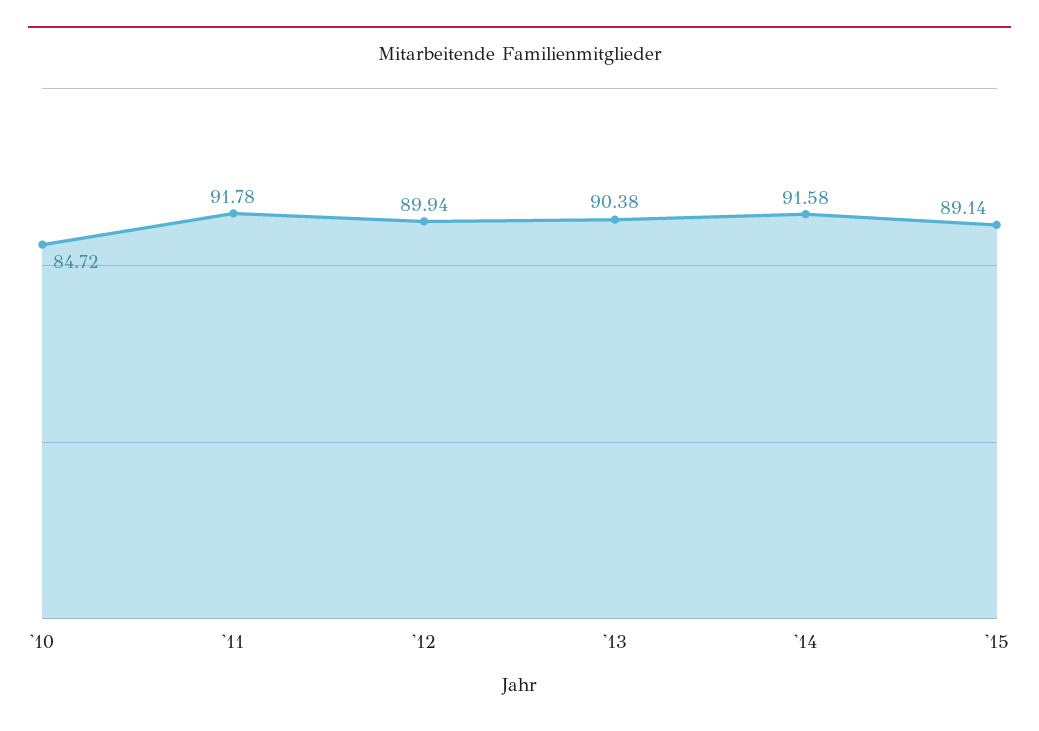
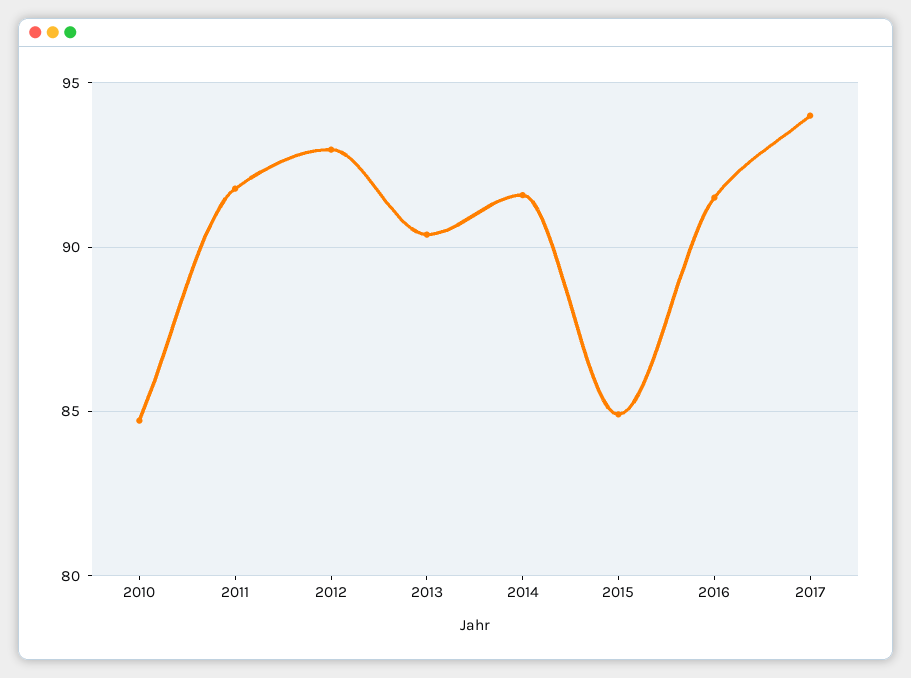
'12: 89.94 -> 93
'15: 89.14 -> 85
2016: none -> 91.5
2017: none -> 94

